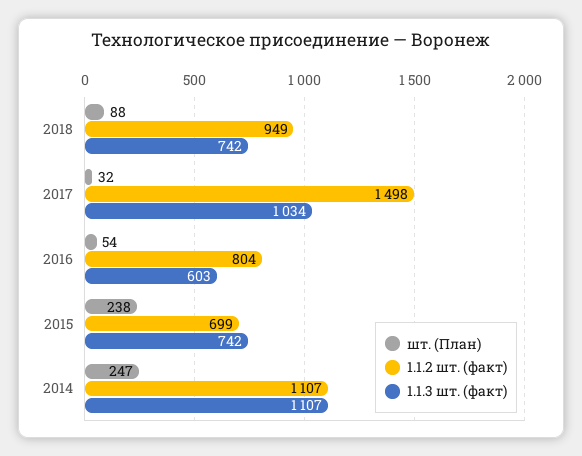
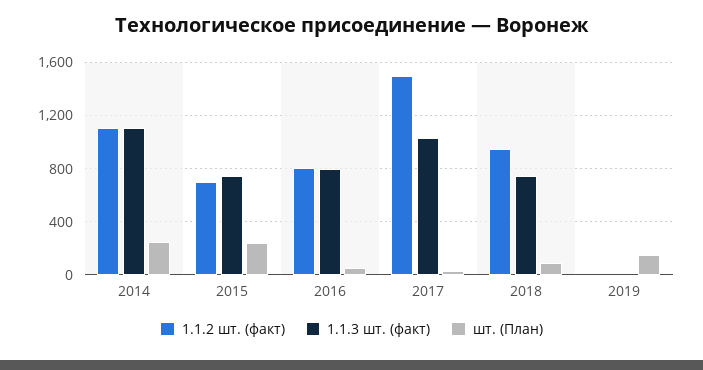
1.1.3 шт. (факт), 2016: 603 -> 800
1.1.2 шт. (факт), 2019: none -> 0
1.1.3 шт. (факт), 2019: none -> 0
шт. (План), 2019: none -> 150

